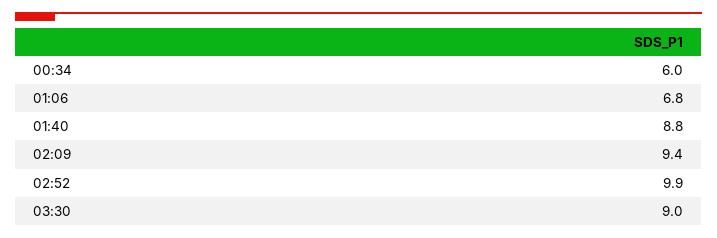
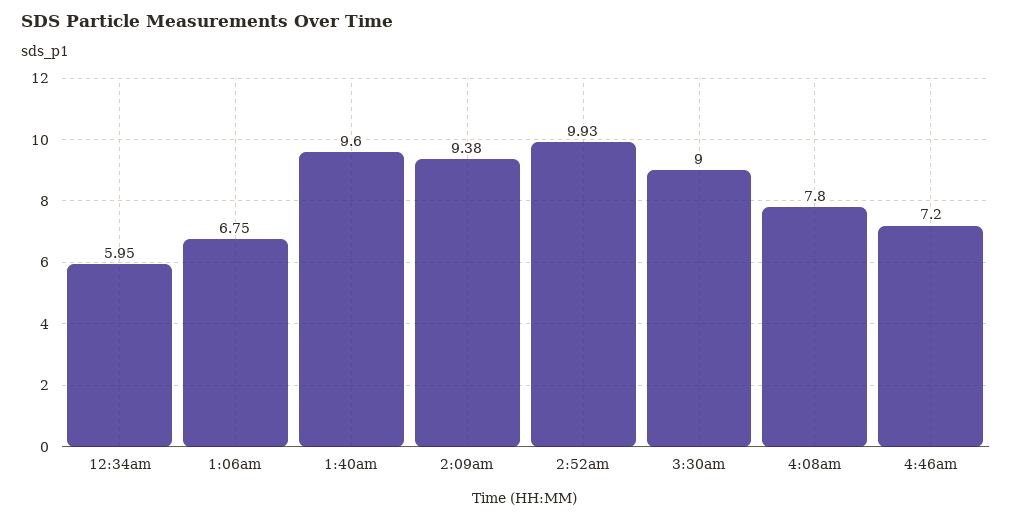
01:40: 8.8 -> 9.6
4:08am: none -> 7.8
4:46am: none -> 7.2

